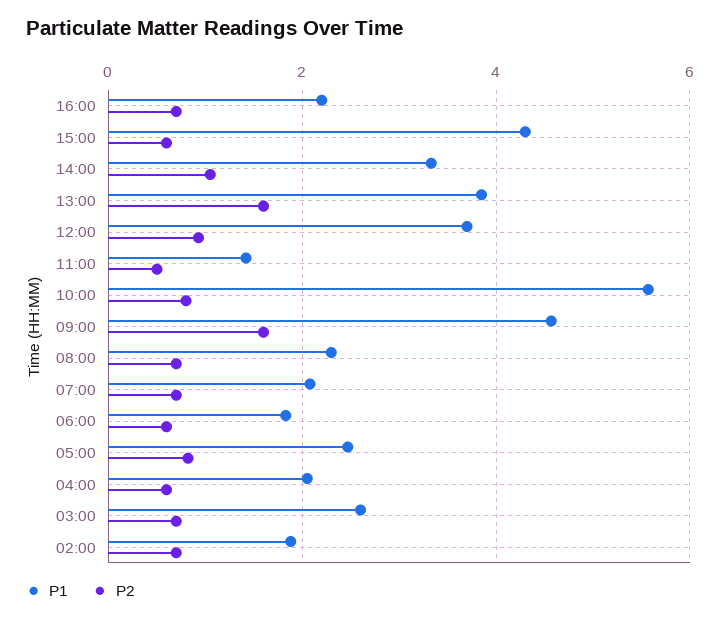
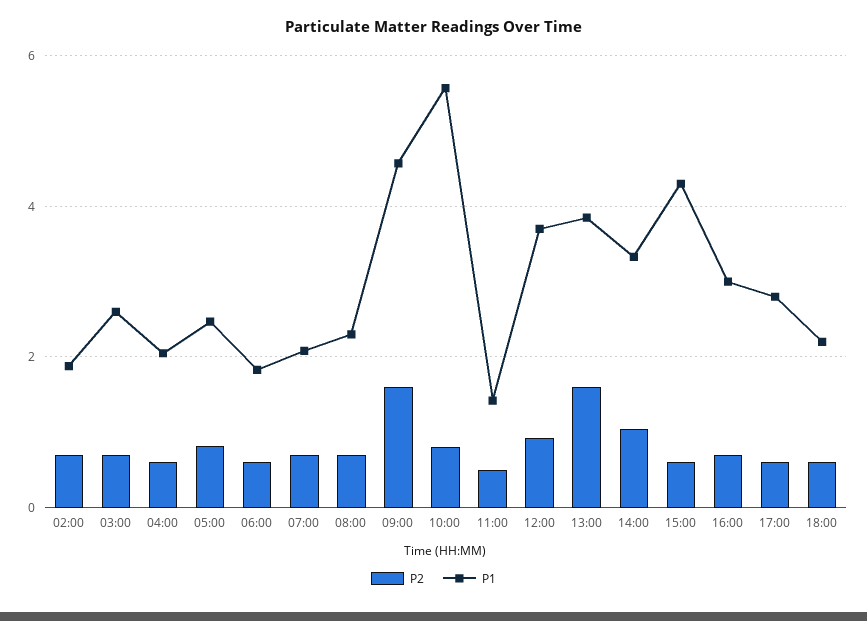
P1, 16:00: 2.2 -> 3
P2, 17:00: none -> 0.6
P1, 17:00: none -> 2.8
P2, 18:00: none -> 0.6
P1, 18:00: none -> 2.2

